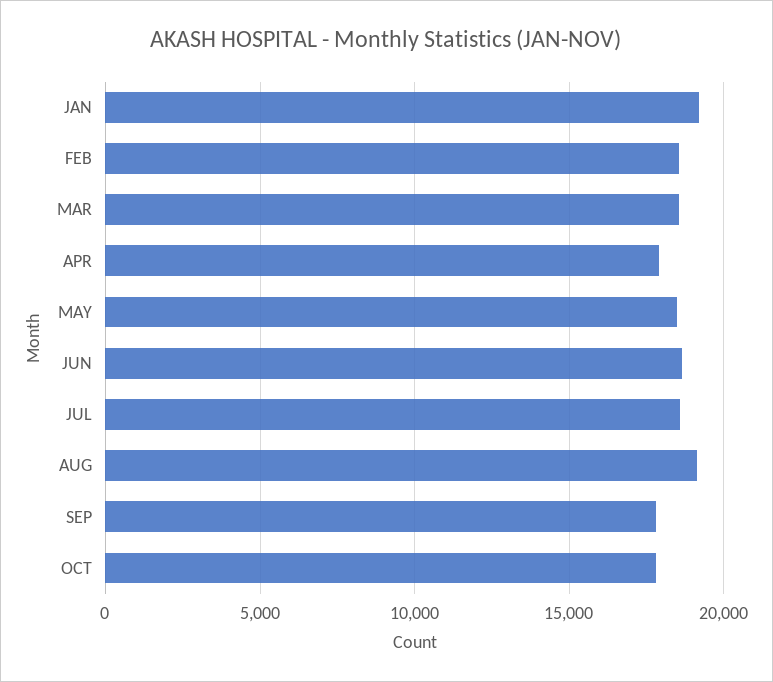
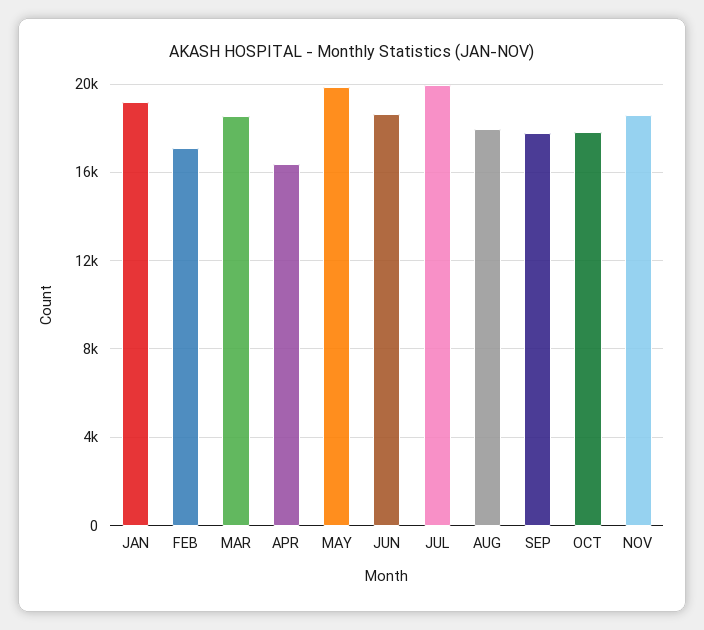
FEB: 18500 -> 17000
APR: 18000 -> 16500
MAY: 18500 -> 20000
JUL: 18500 -> 20000
AUG: 19000 -> 18000
NOV: none -> 18500

